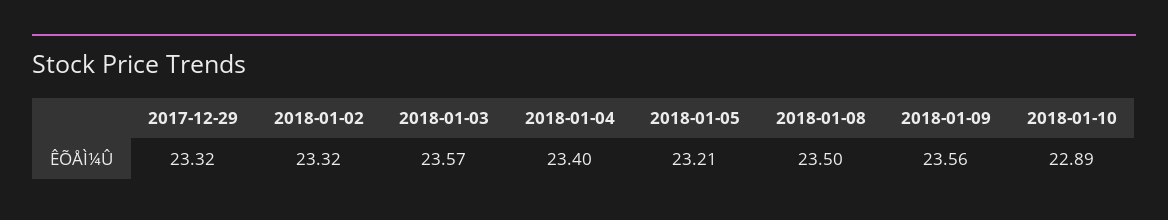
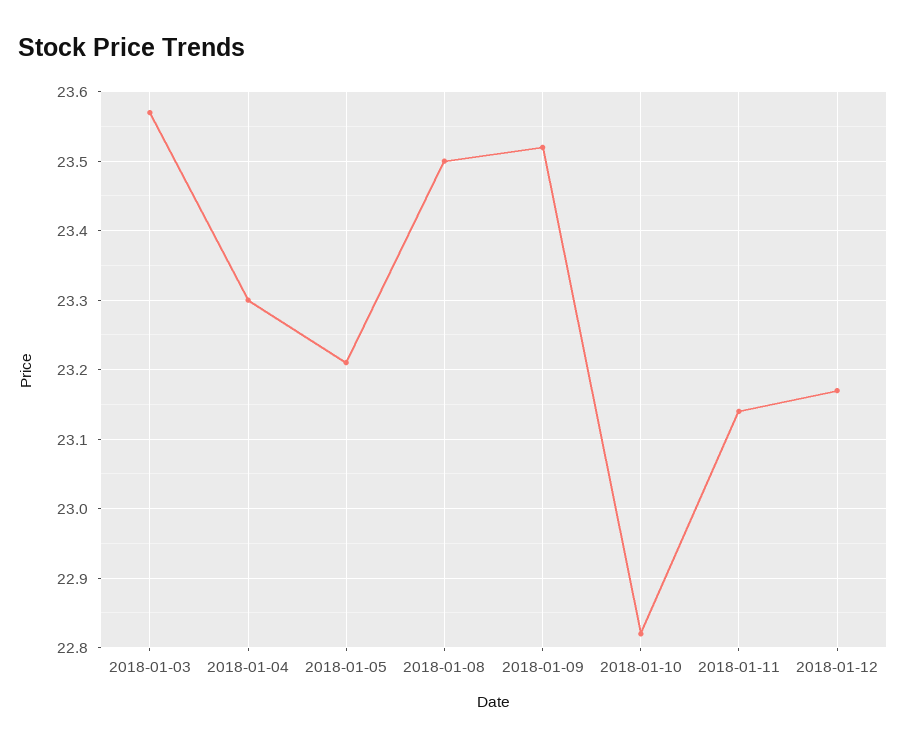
2017-12-29: 23.32 -> none
2018-01-02: 23.32 -> none
2018-01-04: 23.4 -> 23.3
2018-01-09: 23.56 -> 23.52
2018-01-10: 22.89 -> 22.82
2018-01-11: none -> 23.14
2018-01-12: none -> 23.17

